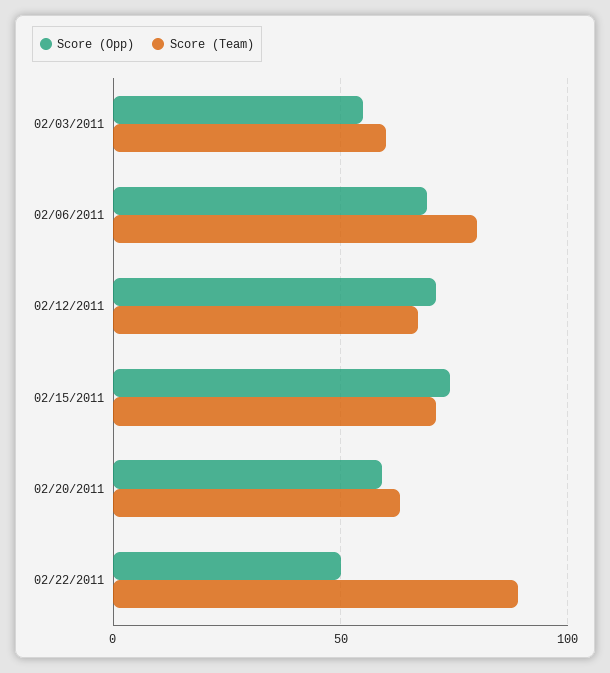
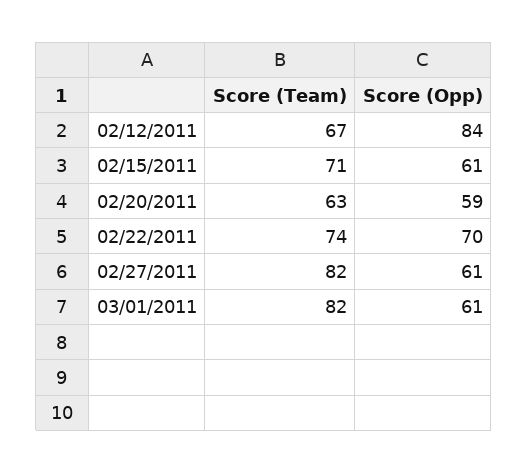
Score (Opp), 02/03/2011: 55 -> none
Score (Team), 02/03/2011: 60 -> none
Score (Opp), 02/06/2011: 70 -> none
Score (Team), 02/06/2011: 80 -> none
Score (Opp), 02/12/2011: 70 -> 84
Score (Opp), 02/15/2011: 75 -> 61
Score (Opp), 02/22/2011: 50 -> 70
Score (Team), 02/22/2011: 90 -> 74
Score (Team), 02/27/2011: none -> 82
Score (Opp), 02/27/2011: none -> 61
Score (Team), 03/01/2011: none -> 82
Score (Opp), 03/01/2011: none -> 61

